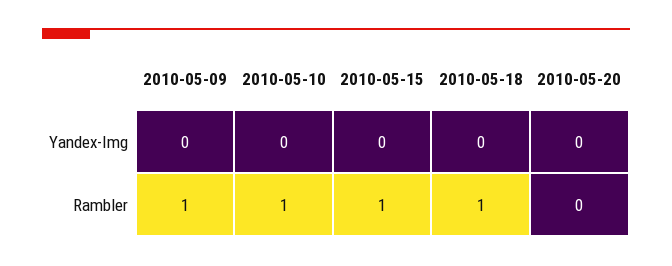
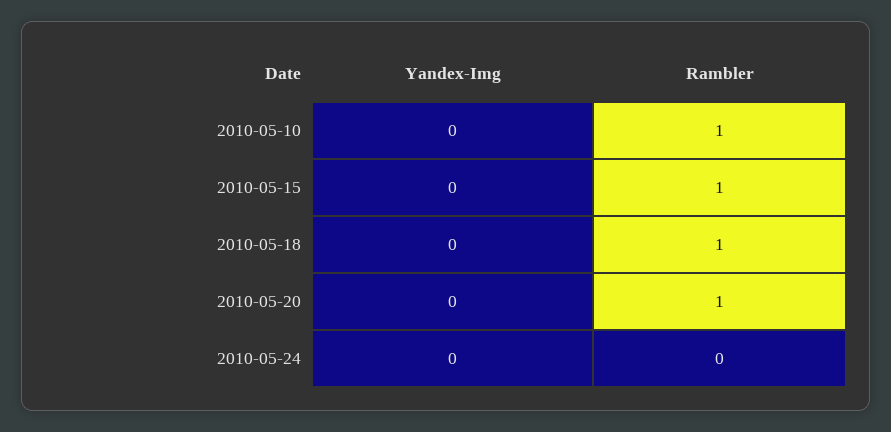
2010-05-09, Yandex-Img: 0 -> none
2010-05-09, Rambler: 1 -> none
2010-05-20, Rambler: 0 -> 1
2010-05-24, Yandex-Img: none -> 0
2010-05-24, Rambler: none -> 0

